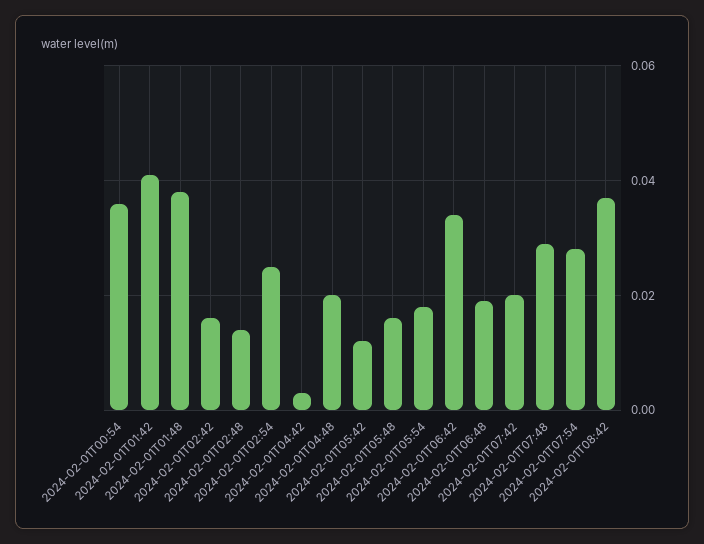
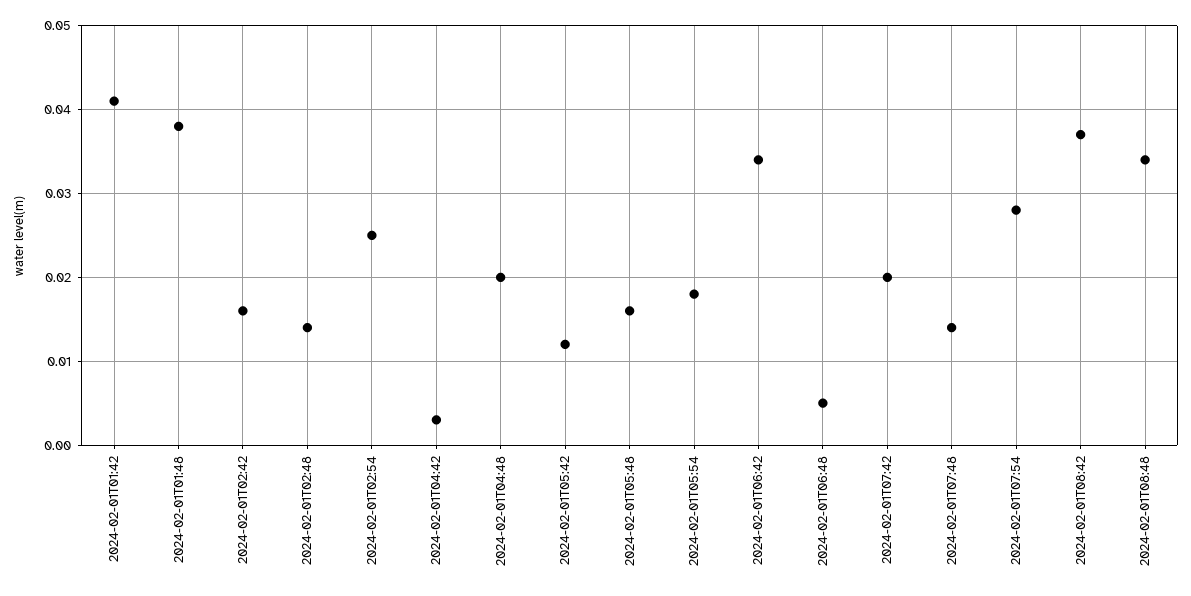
2024-02-01T00:54: 0.035 -> none
2024-02-01T06:48: 0.02 -> 0.005
2024-02-01T07:48: 0.03 -> 0.014
2024-02-01T08:48: none -> 0.034

